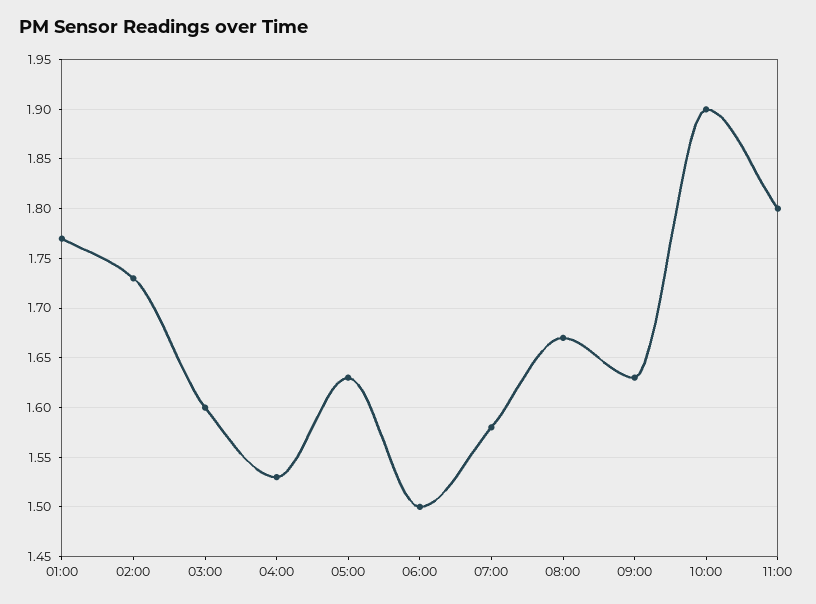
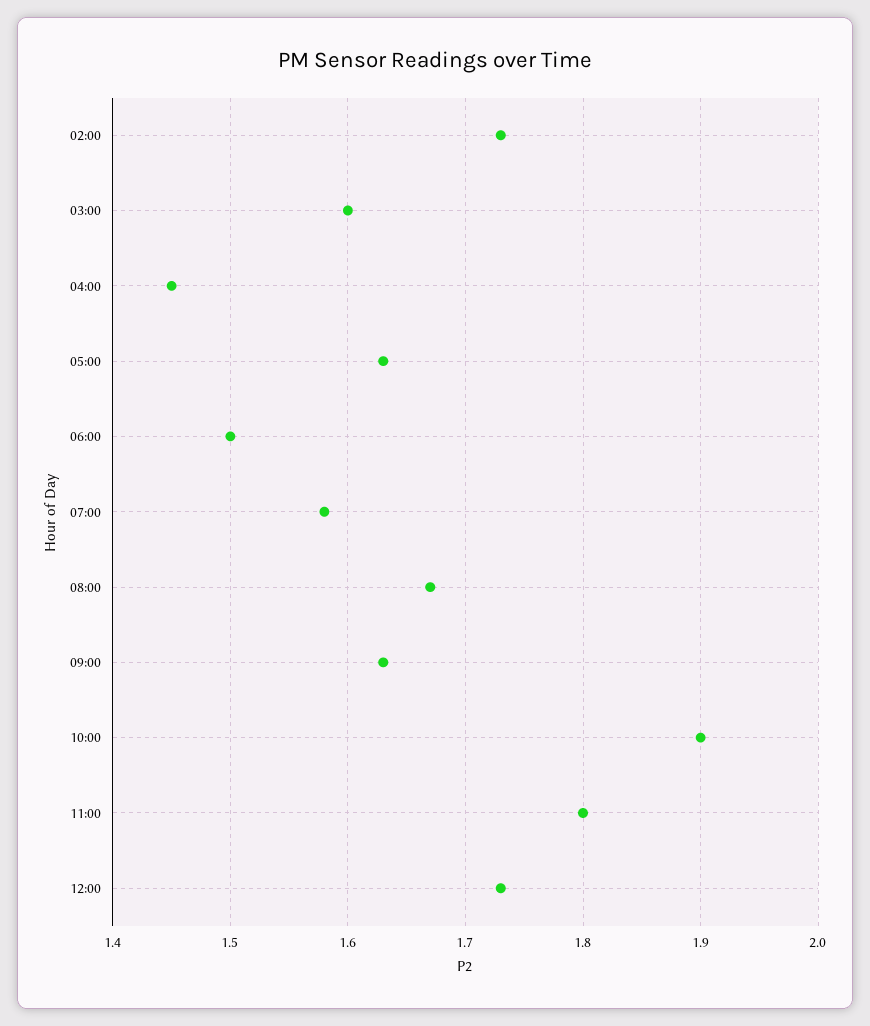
01:00: 1.77 -> none
04:00: 1.53 -> 1.45
12:00: none -> 1.73

